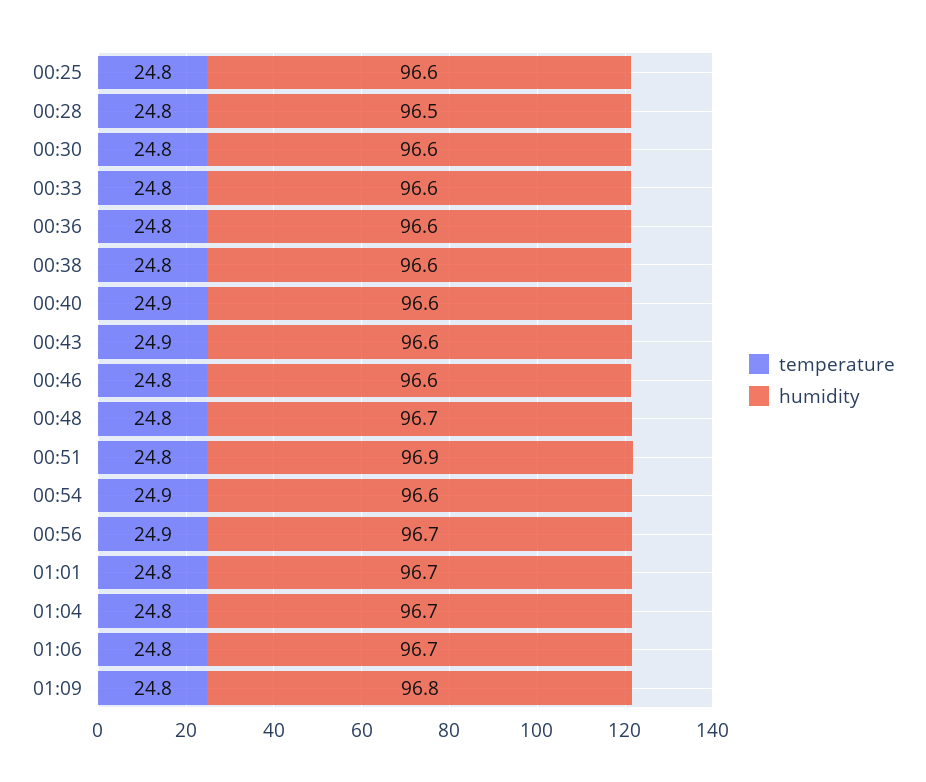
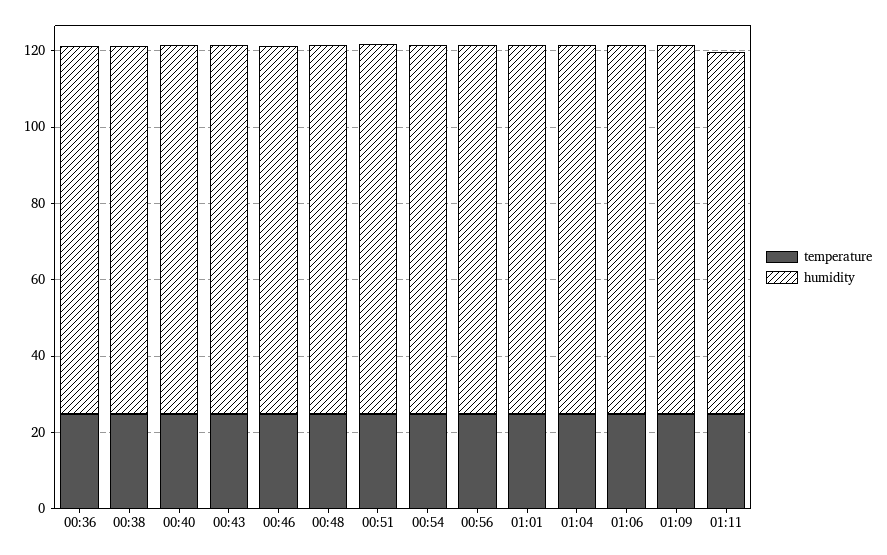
temperature, 00:25: 24.8 -> none
humidity, 00:25: 96.6 -> none
temperature, 00:28: 24.8 -> none
humidity, 00:28: 96.5 -> none
temperature, 00:30: 24.8 -> none
humidity, 00:30: 96.6 -> none
temperature, 00:33: 24.8 -> none
humidity, 00:33: 96.6 -> none
temperature, 01:11: none -> 25
humidity, 01:11: none -> 95

